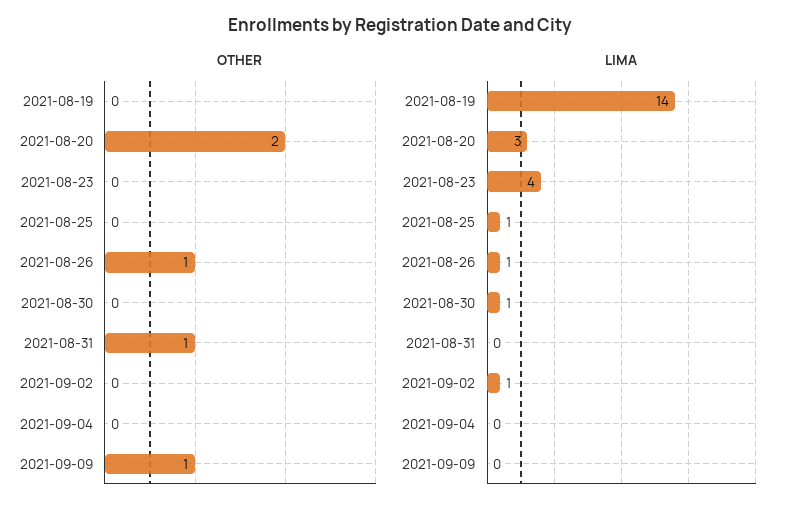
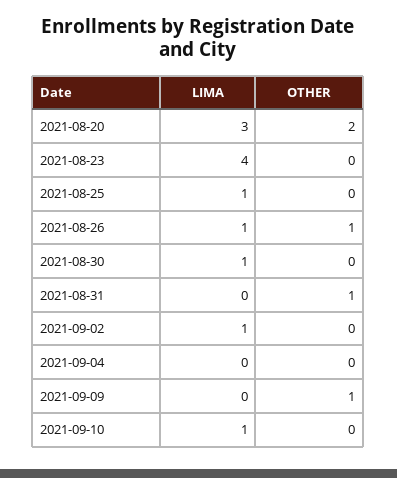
OTHER, 2021-08-19: 0 -> none
LIMA, 2021-08-19: 14 -> none
LIMA, 2021-09-10: none -> 1
OTHER, 2021-09-10: none -> 0

